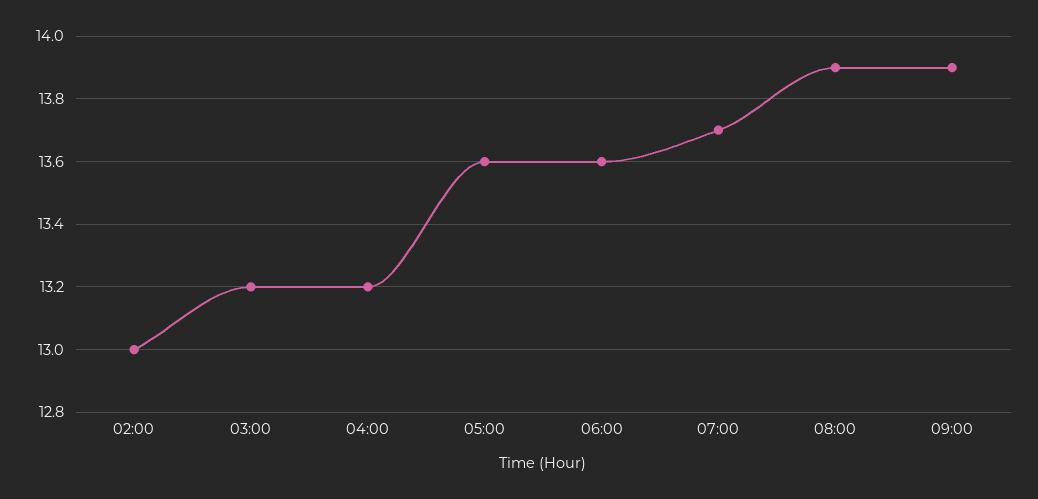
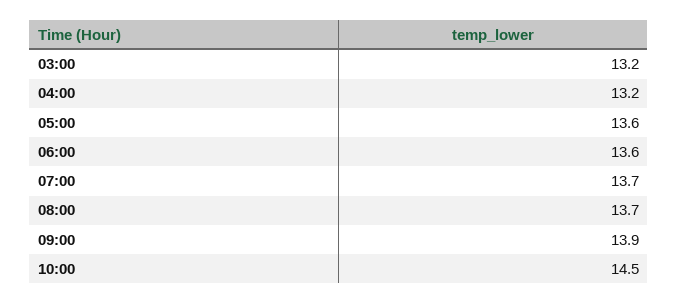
02:00: 13 -> none
08:00: 13.9 -> 13.7
10:00: none -> 14.5

